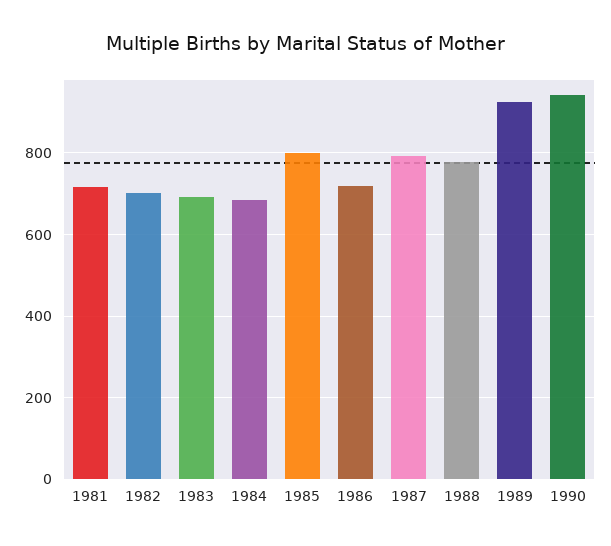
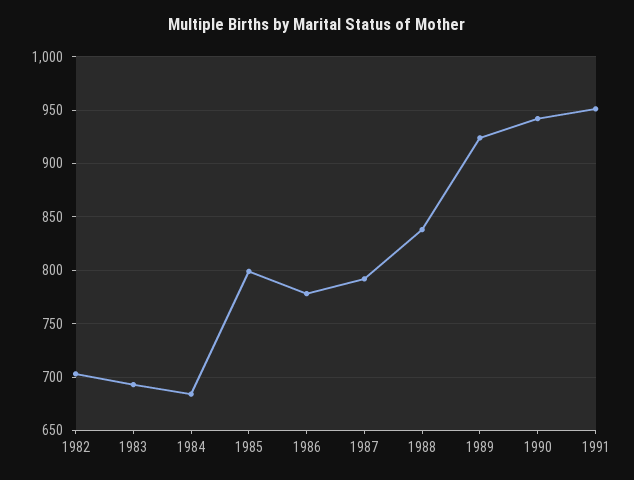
1981: 720 -> none
1986: 720 -> 780
1988: 780 -> 840
1991: none -> 950

